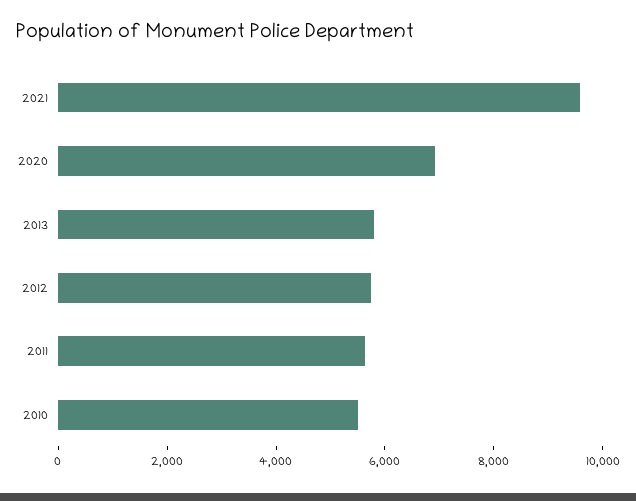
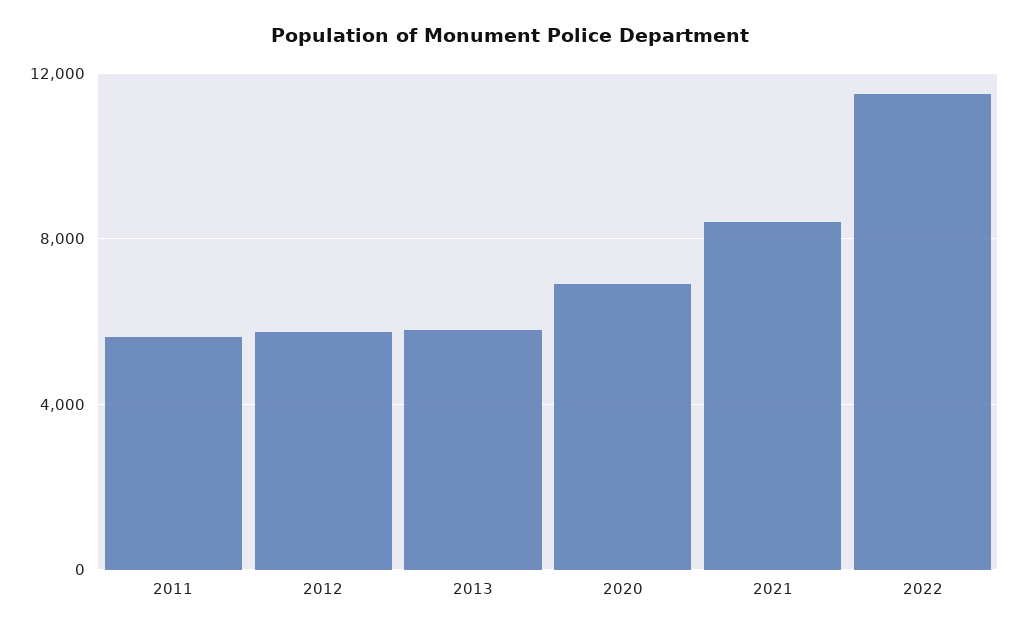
2021: 9500 -> 8500
2010: 5500 -> none
2022: none -> 11500

